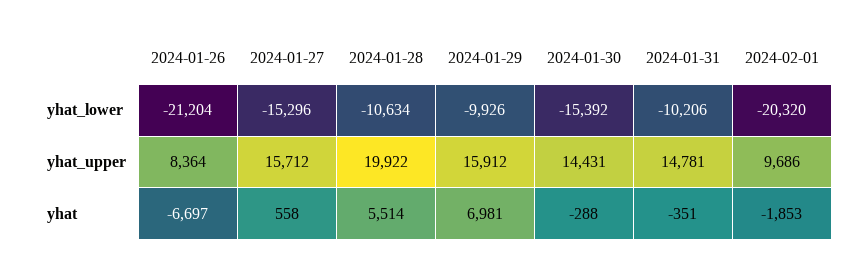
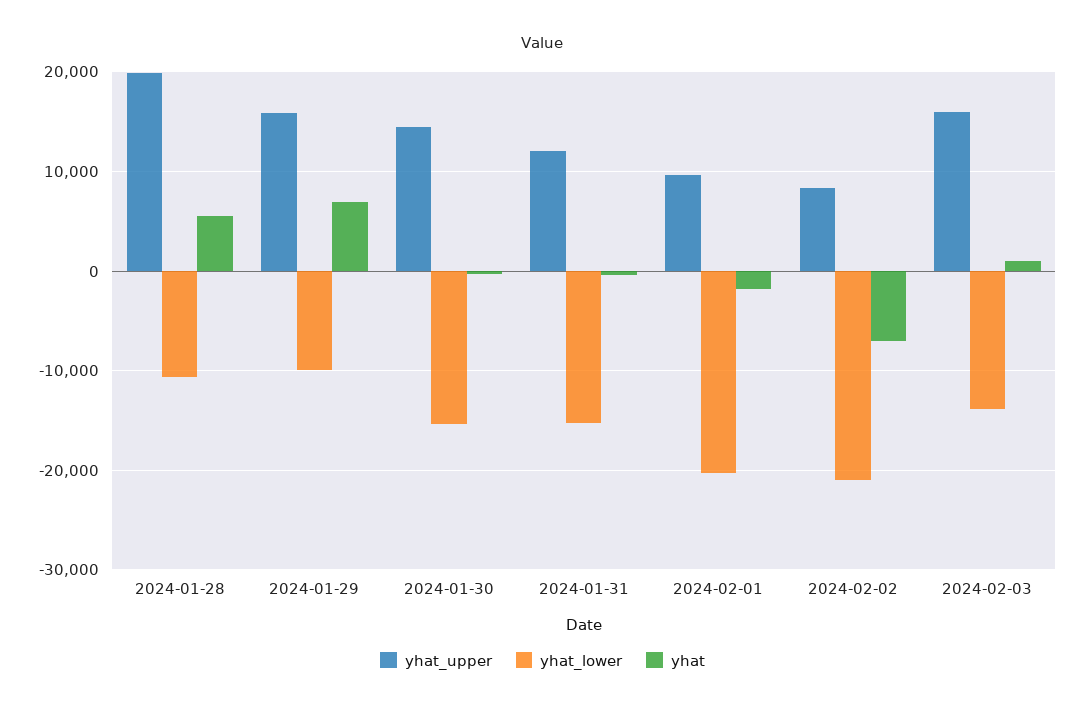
yhat_lower, 2024-01-26: -21204 -> none
yhat_lower, 2024-01-27: -15296 -> none
yhat_lower, 2024-01-31: -10206 -> -15000
yhat_upper, 2024-01-26: 8364 -> none
yhat_upper, 2024-01-27: 15712 -> none
yhat_upper, 2024-01-31: 14781 -> 12000
yhat, 2024-01-26: -6697 -> none
yhat, 2024-01-27: 558 -> none
yhat_upper, 2024-02-02: none -> 8000
yhat_lower, 2024-02-02: none -> -21000
yhat, 2024-02-02: none -> -7000
yhat_upper, 2024-02-03: none -> 16000
yhat_lower, 2024-02-03: none -> -14000
yhat, 2024-02-03: none -> 1000

